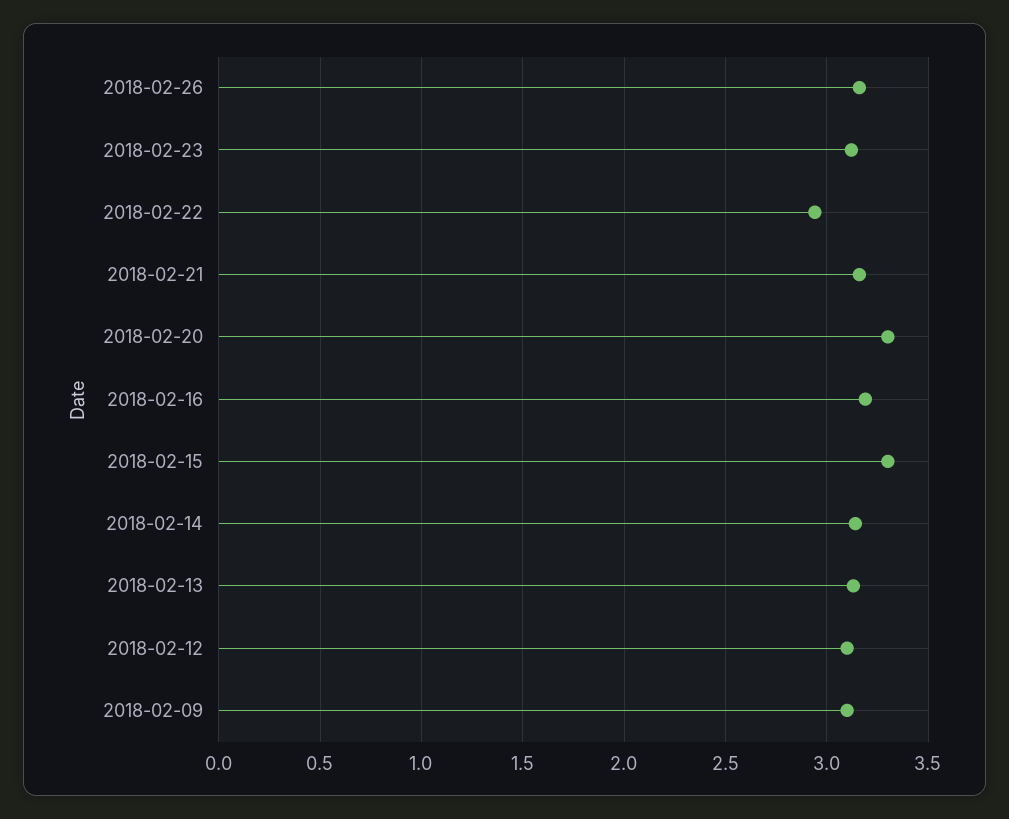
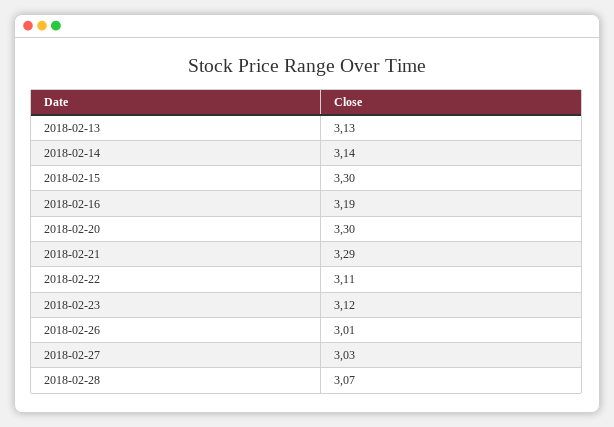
2018-02-26: 3.15 -> 3.01
2018-02-22: 2.95 -> 3.11
2018-02-21: 3.15 -> 3.29
2018-02-12: 3.1 -> none
2018-02-09: 3.1 -> none
2018-02-27: none -> 3.03
2018-02-28: none -> 3.07

